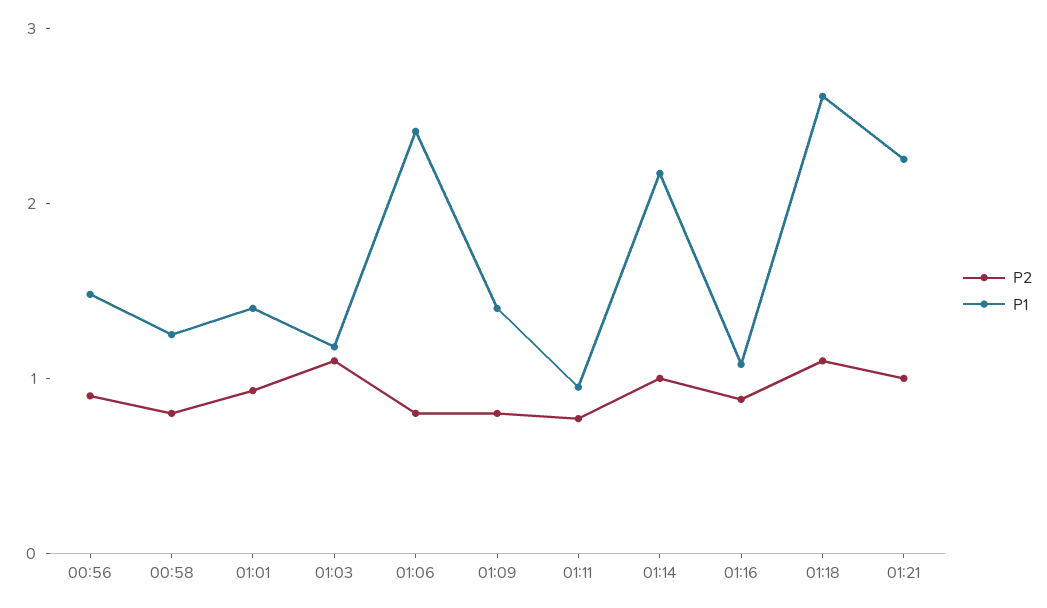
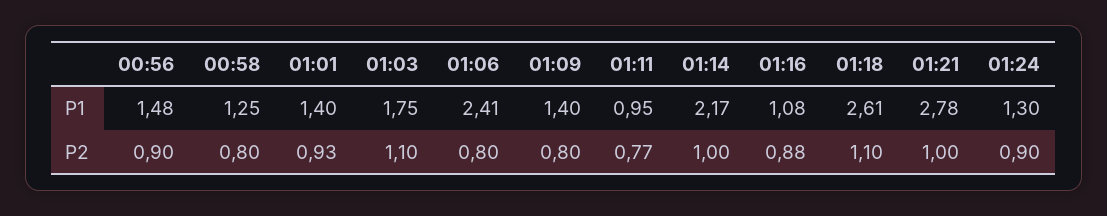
P1, 01:03: 1.2 -> 1.75
P1, 01:21: 2.2 -> 2.78
P1, 01:24: none -> 1.3
P2, 01:24: none -> 0.9

